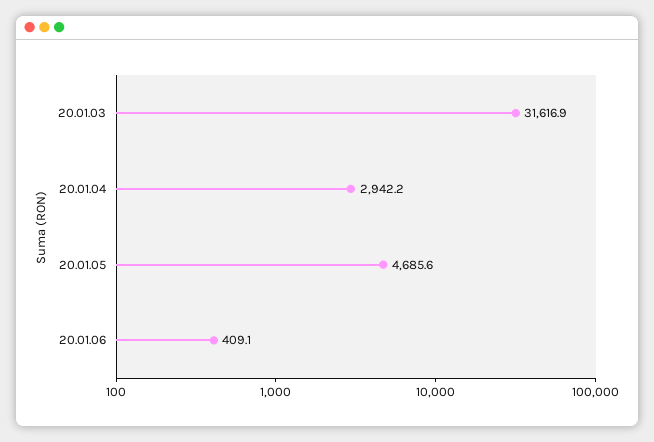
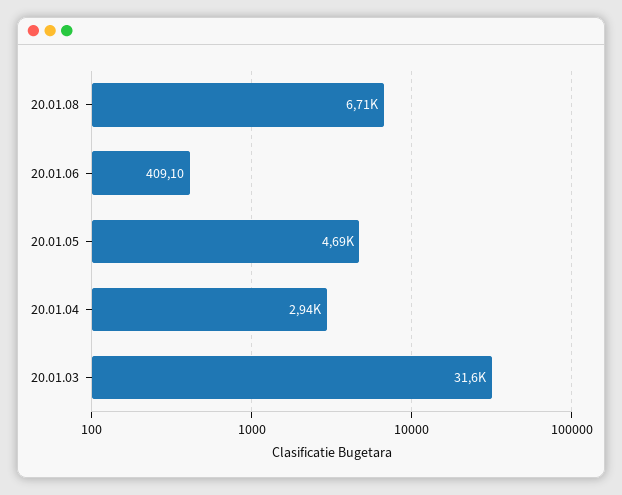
20.01.08: none -> 6710

